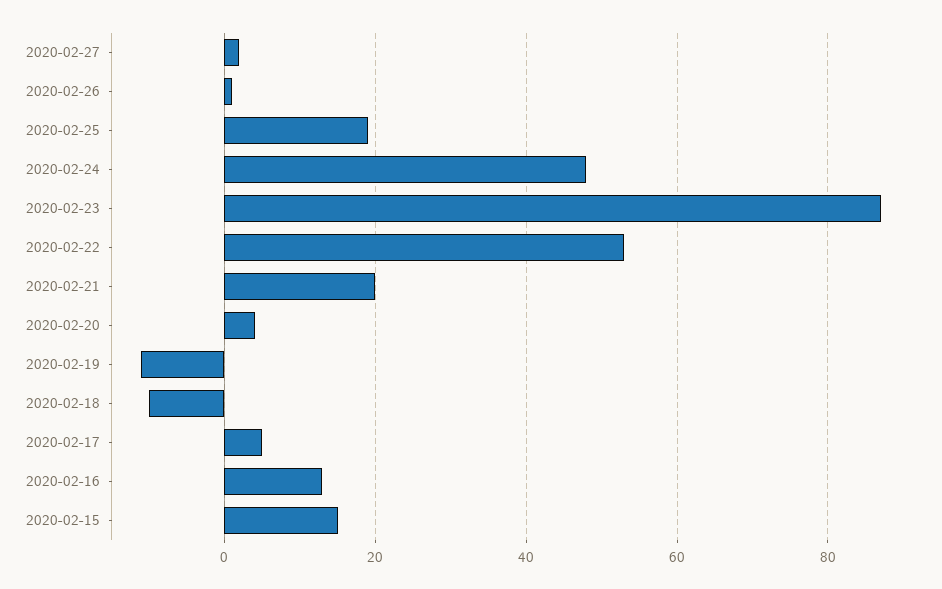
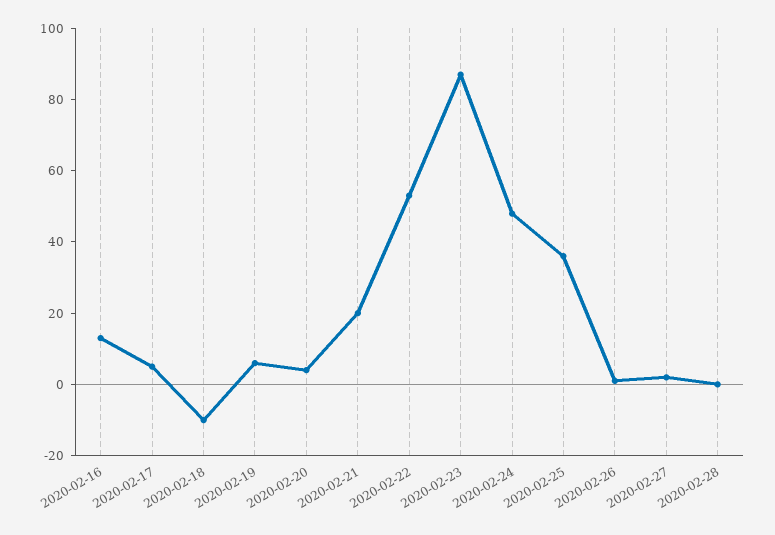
2020-02-25: 20 -> 35
2020-02-19: -10 -> 5
2020-02-15: 15 -> none
2020-02-28: none -> 0

